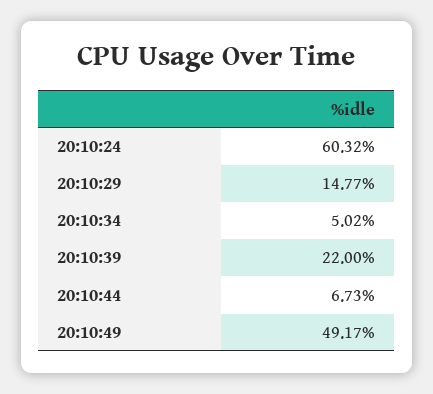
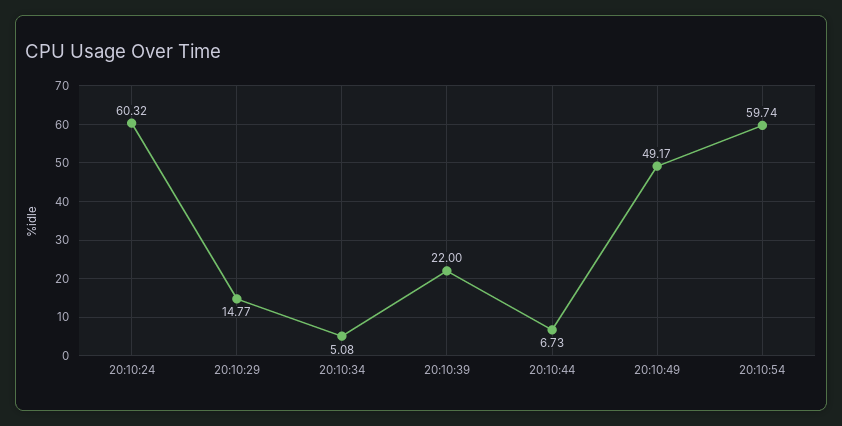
20:10:34: 5.02 -> 5.08
20:10:54: none -> 59.74

